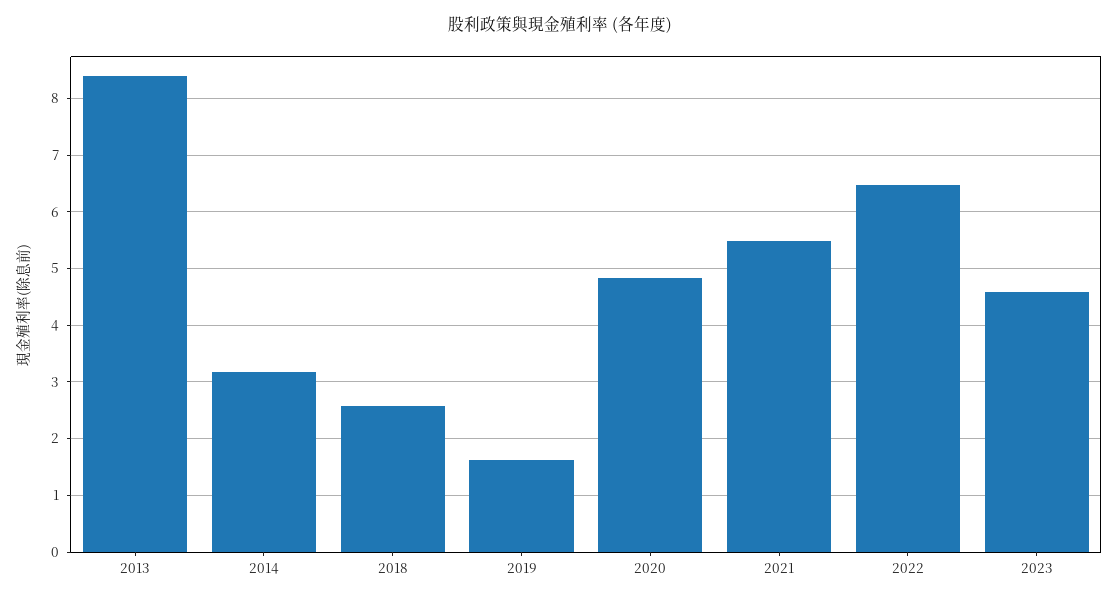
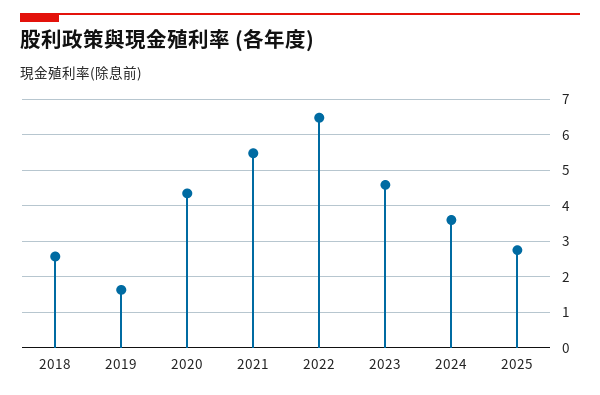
2013: 8.4 -> none
2014: 3.2 -> none
2020: 4.8 -> 4.4
2024: none -> 3.6
2025: none -> 2.8

